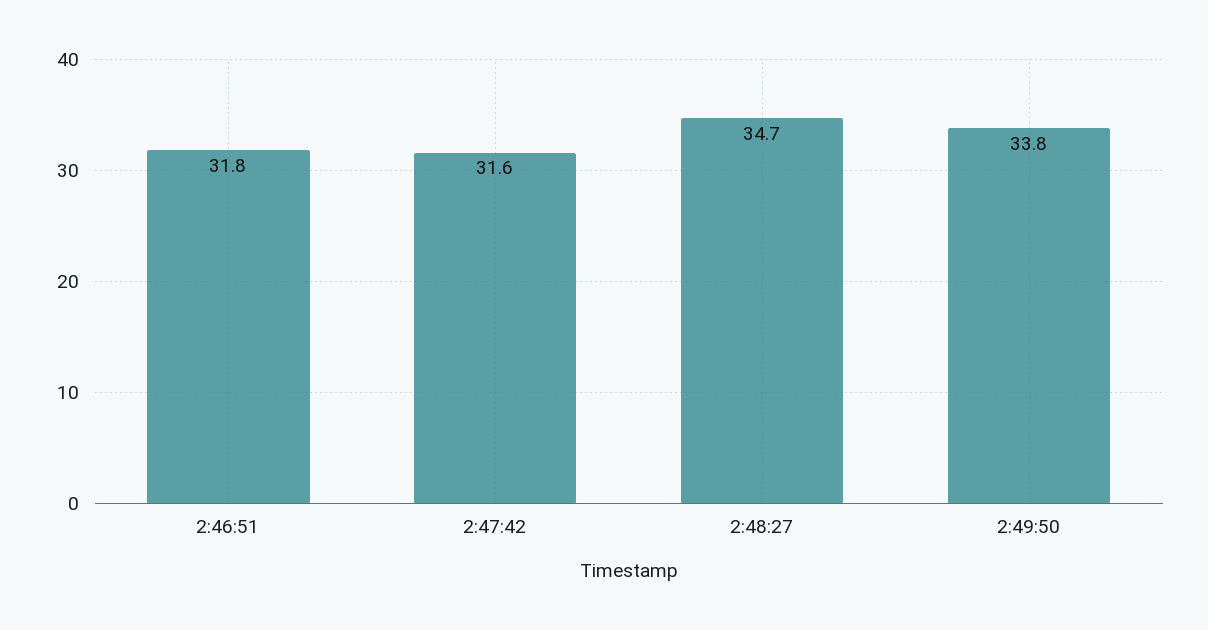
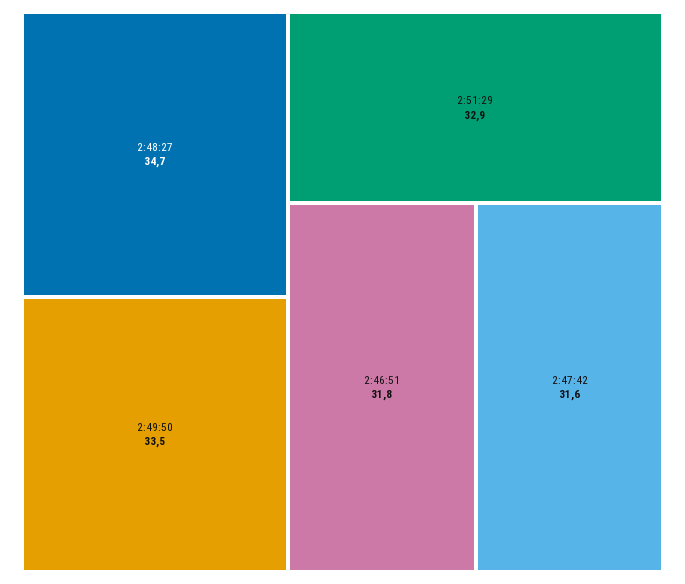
2:49:50: 33.8 -> 33.5
2:51:29: none -> 32.9

